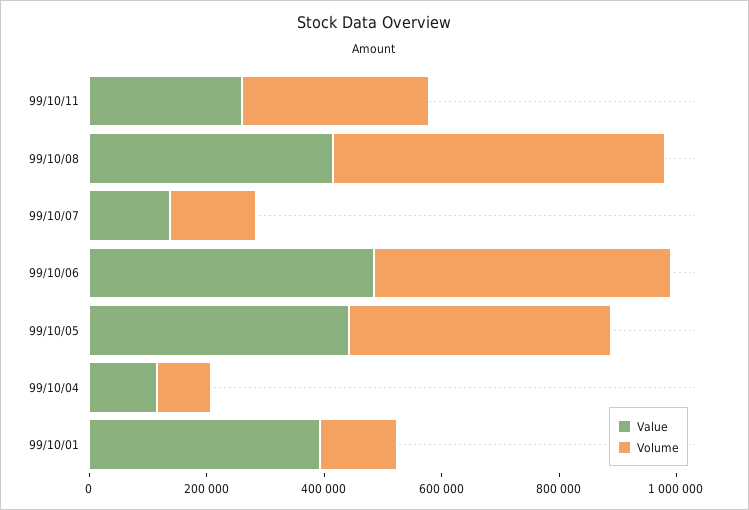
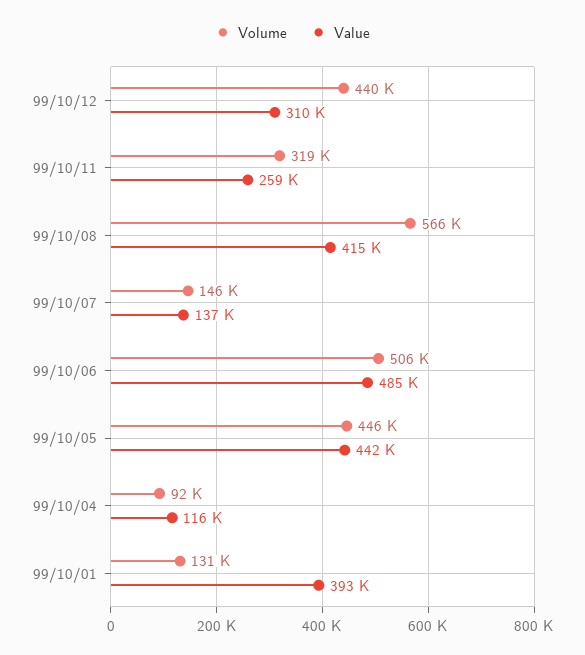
Volume, 99/10/12: none -> 440000
Value, 99/10/12: none -> 310000

